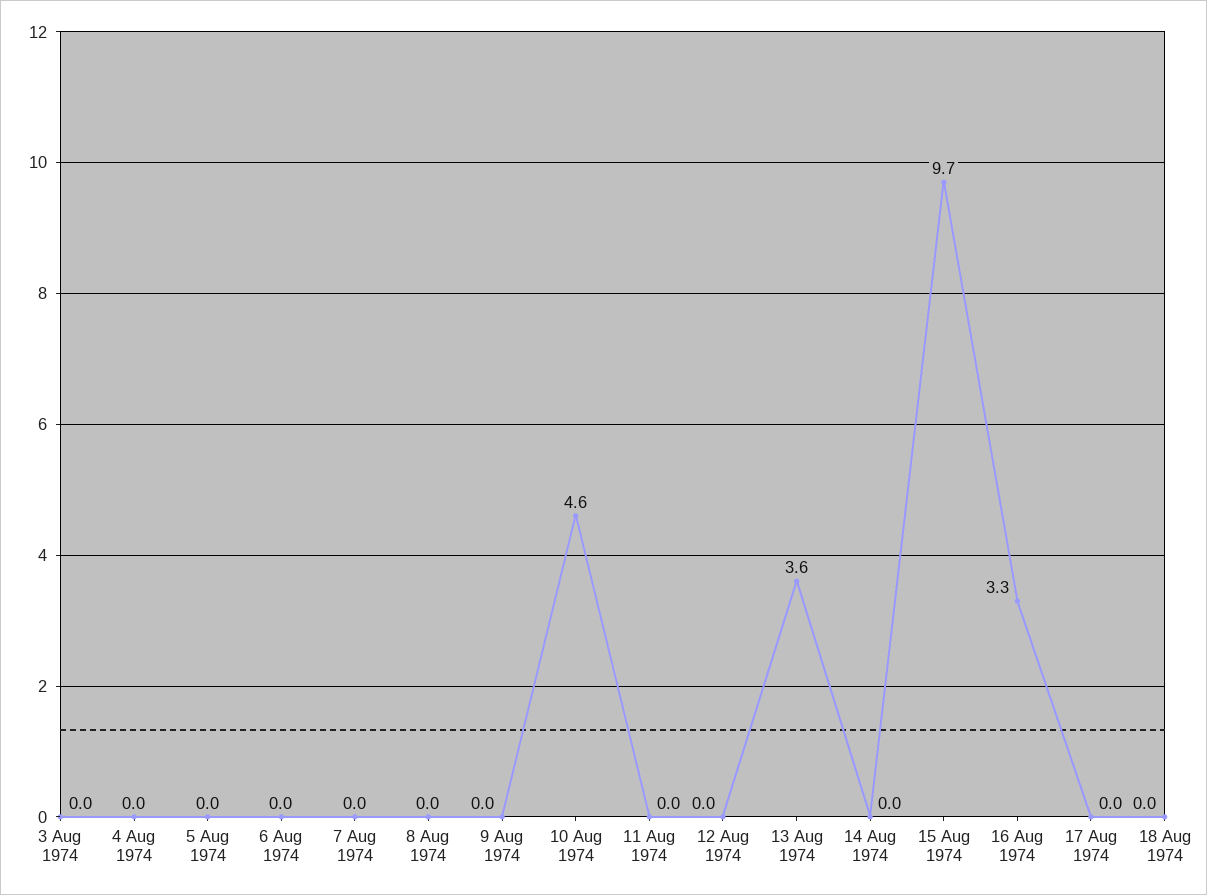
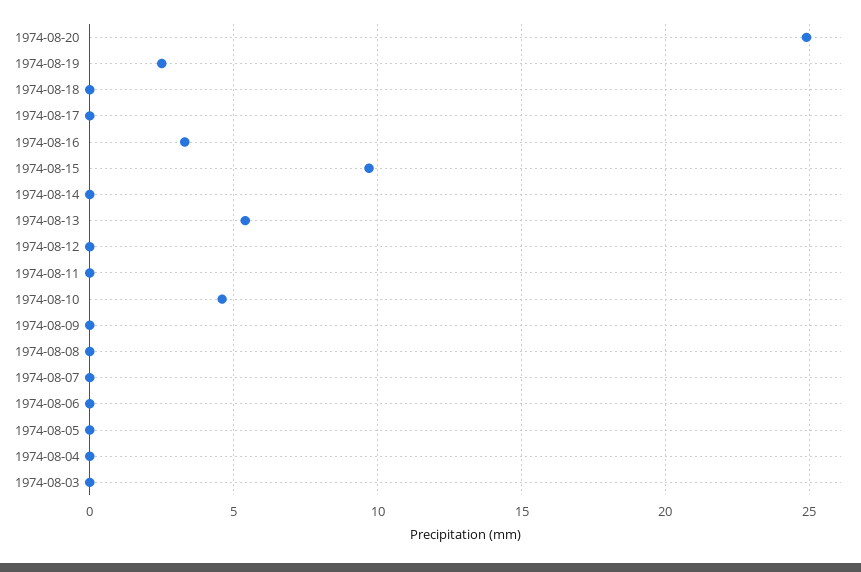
13 Aug 1974: 3.6 -> 5.5
1974-08-20: none -> 25
1974-08-19: none -> 2.5

